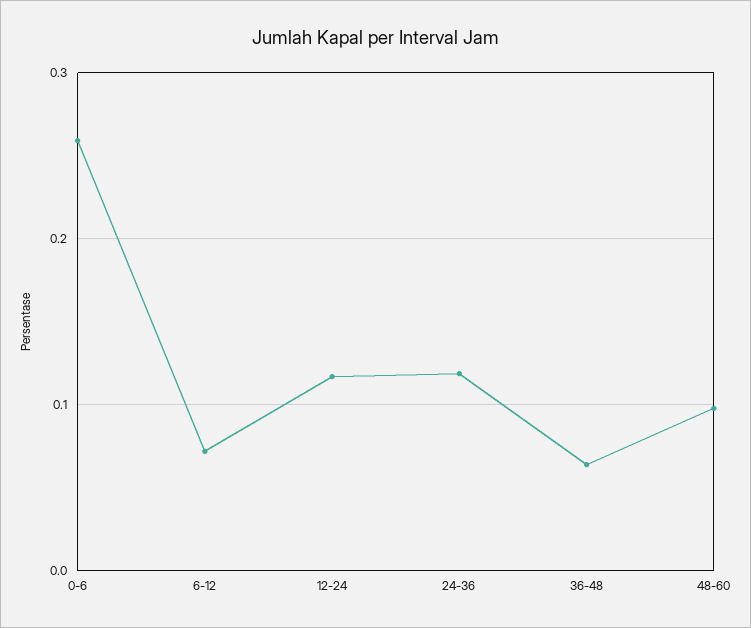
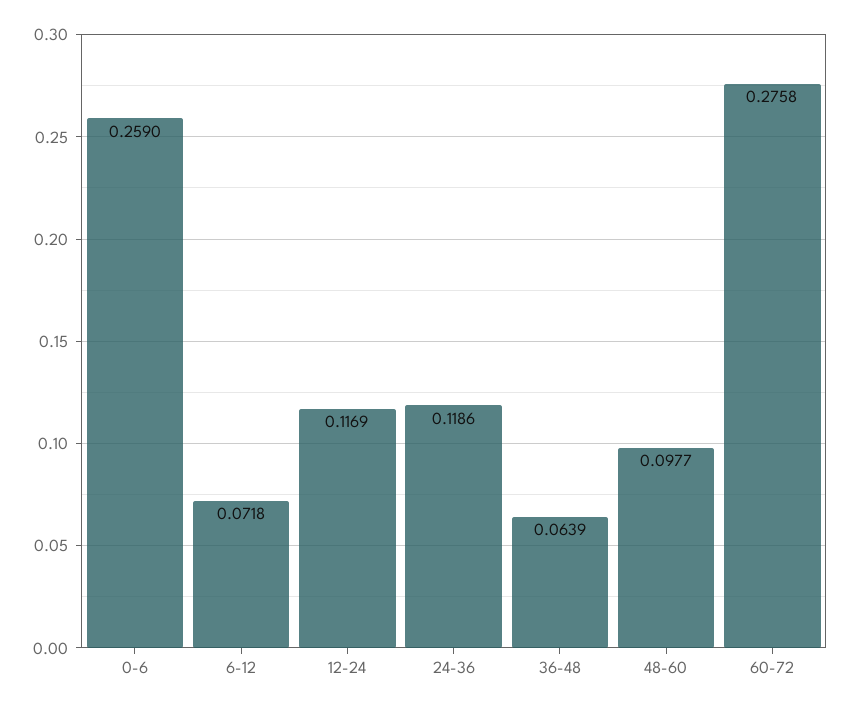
60-72: none -> 0.2758

